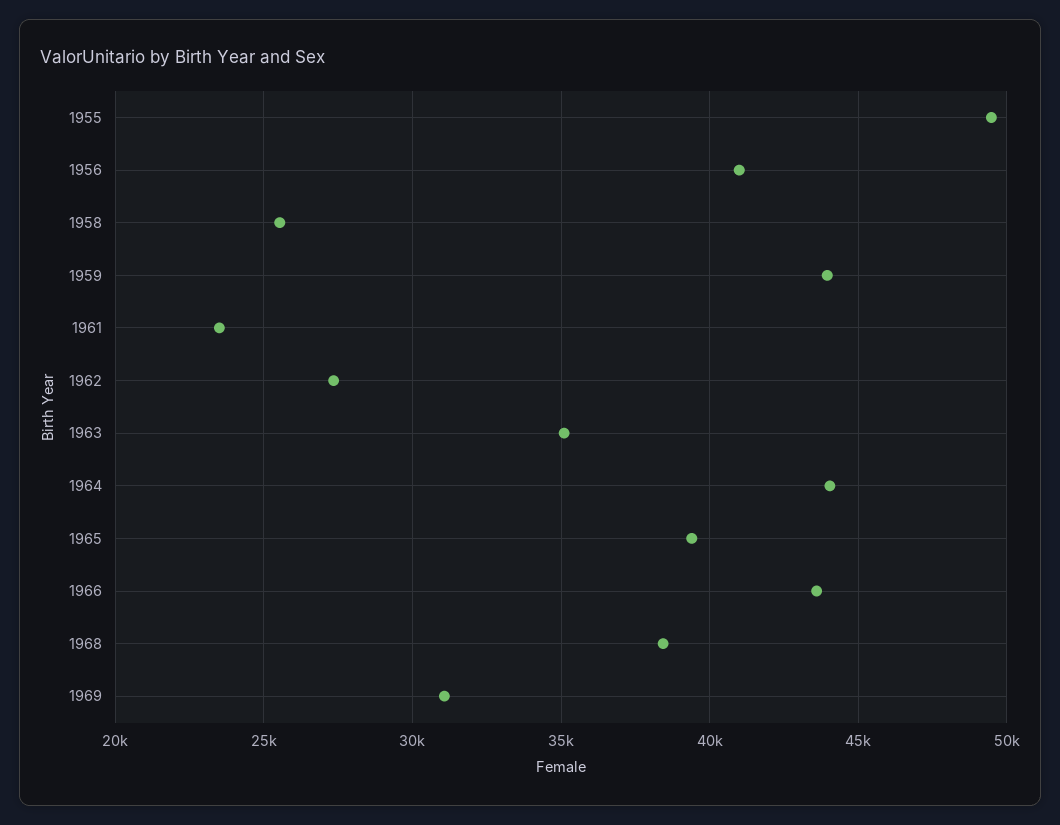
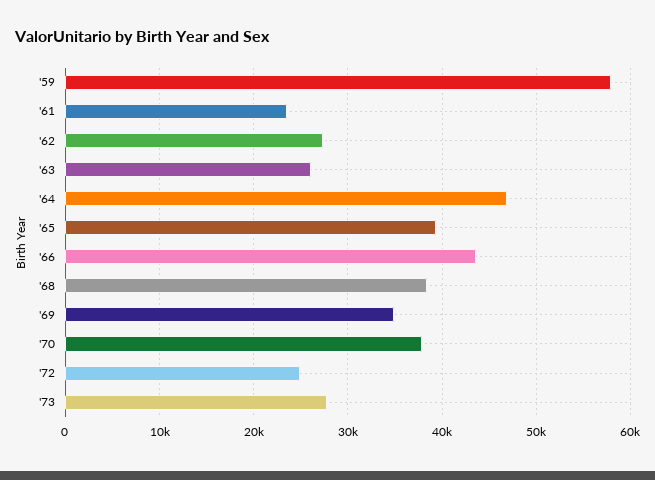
1955: 49500 -> none
1956: 41000 -> none
1958: 25500 -> none
1959: 44000 -> 58000
1963: 35000 -> 26000
1964: 44000 -> 47000
1969: 31000 -> 35000
'70: none -> 38000
'72: none -> 25000
'73: none -> 28000

